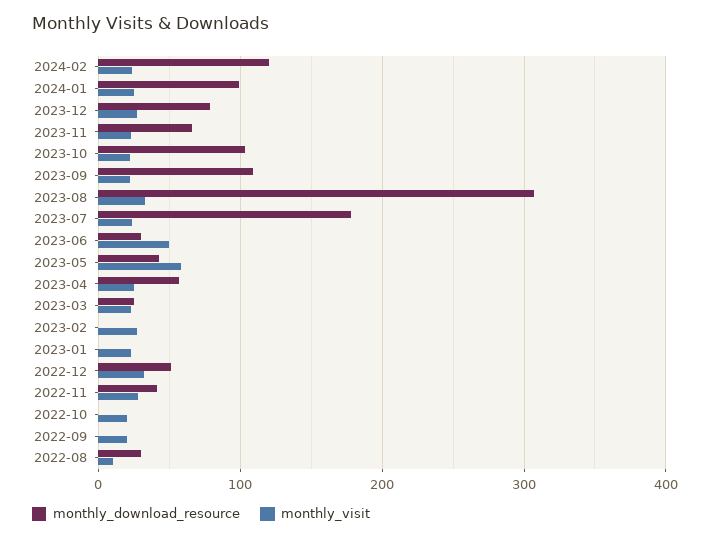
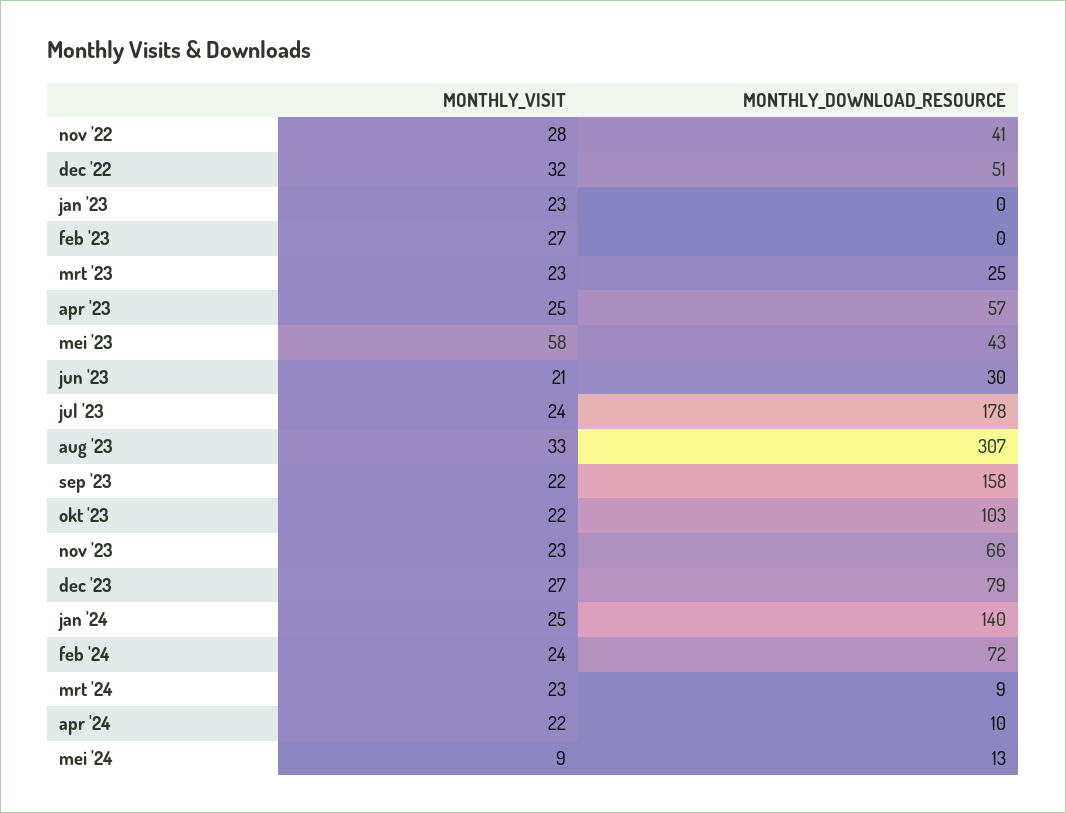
monthly_download_resource, 2024-02: 120 -> 72
monthly_download_resource, 2024-01: 100 -> 140
monthly_download_resource, 2023-09: 110 -> 158
monthly_visit, 2023-06: 50 -> 21
monthly_download_resource, 2022-10: 0 -> none
monthly_visit, 2022-10: 20 -> none
monthly_download_resource, 2022-09: 0 -> none
monthly_visit, 2022-09: 20 -> none
monthly_download_resource, 2022-08: 30 -> none
monthly_visit, 2022-08: 10 -> none
monthly_visit, mrt '24: none -> 23
monthly_download_resource, mrt '24: none -> 9
monthly_visit, apr '24: none -> 22
monthly_download_resource, apr '24: none -> 10
monthly_visit, mei '24: none -> 9
monthly_download_resource, mei '24: none -> 13

